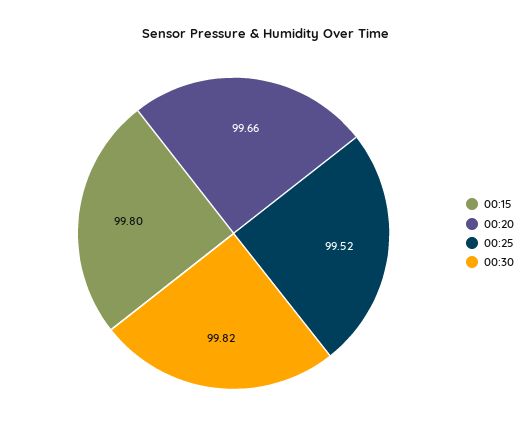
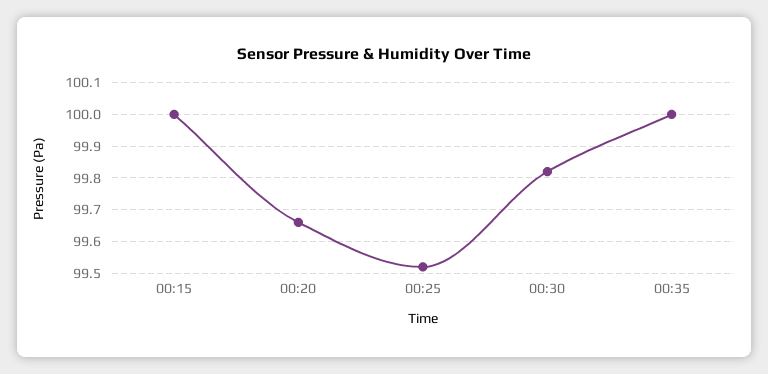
00:15: 99.8 -> 100
00:35: none -> 100

